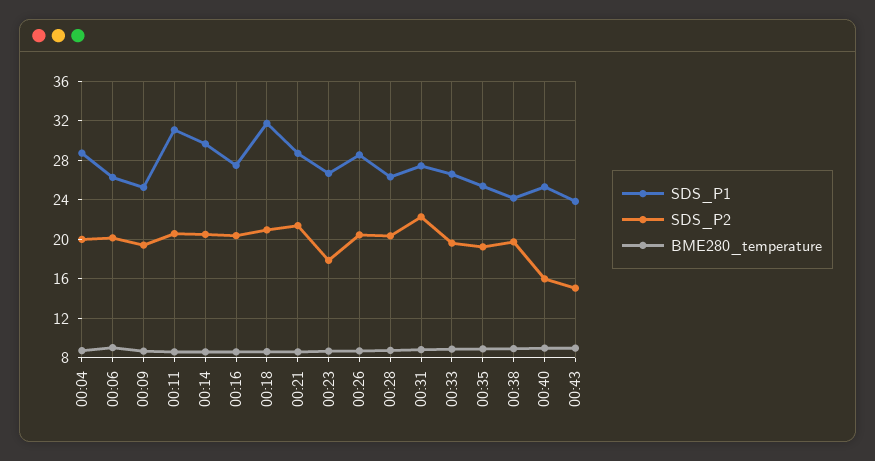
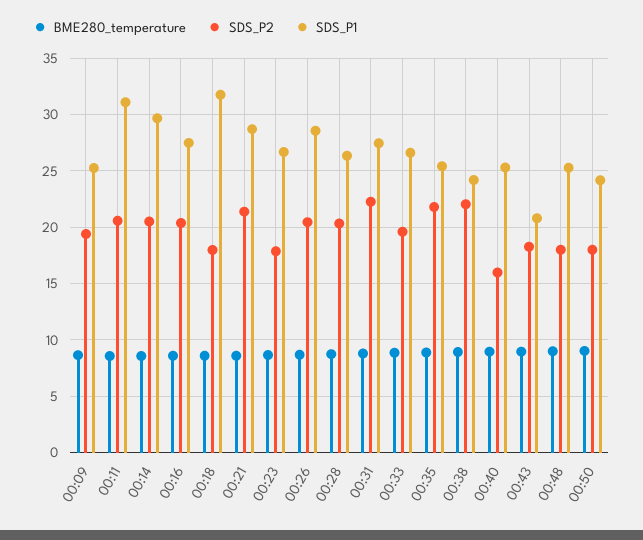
SDS_P1, 00:04: 29 -> none
SDS_P2, 00:04: 20 -> none
BME280_temperature, 00:04: 9 -> none
SDS_P1, 00:06: 26 -> none
SDS_P2, 00:06: 20 -> none
BME280_temperature, 00:06: 9 -> none
SDS_P2, 00:18: 21 -> 18
SDS_P2, 00:35: 19 -> 22
SDS_P2, 00:38: 20 -> 22
SDS_P1, 00:43: 24 -> 21
SDS_P2, 00:43: 15 -> 18
BME280_temperature, 00:48: none -> 9
SDS_P2, 00:48: none -> 18
SDS_P1, 00:48: none -> 25
BME280_temperature, 00:50: none -> 9
SDS_P2, 00:50: none -> 18
SDS_P1, 00:50: none -> 24

